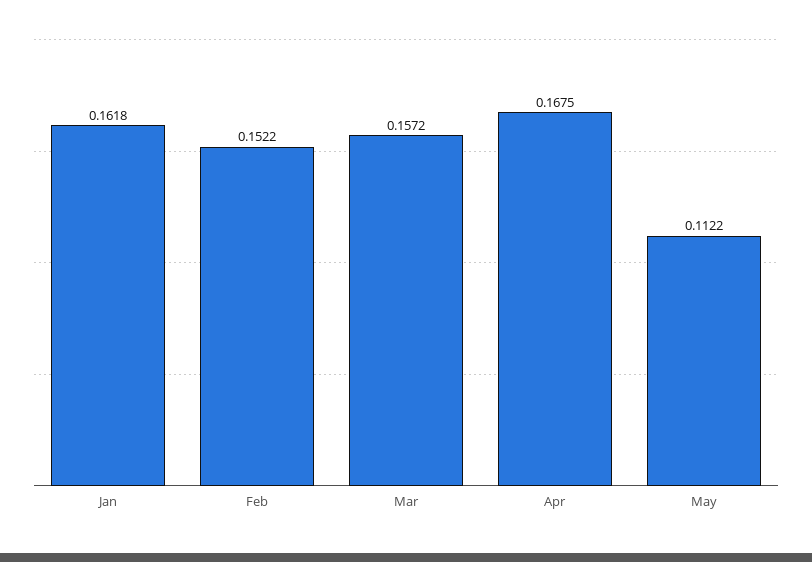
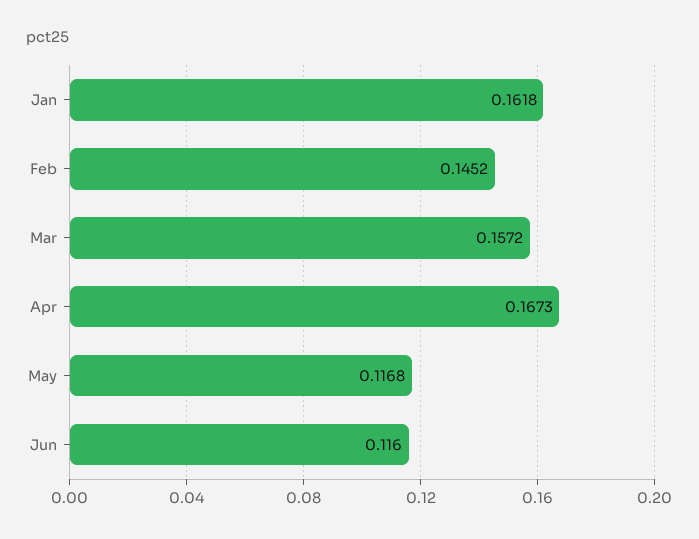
Feb: 0.1522 -> 0.1452
Apr: 0.1675 -> 0.1673
May: 0.1122 -> 0.1168
Jun: none -> 0.116

